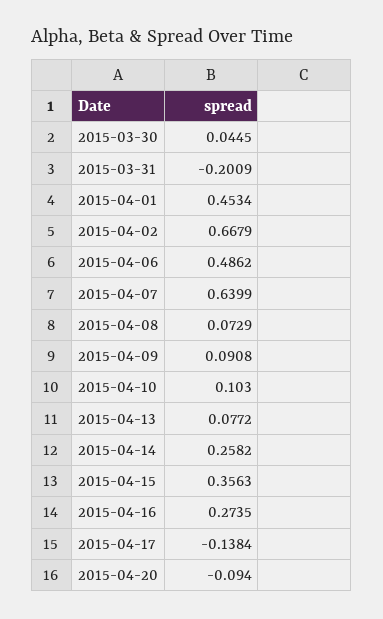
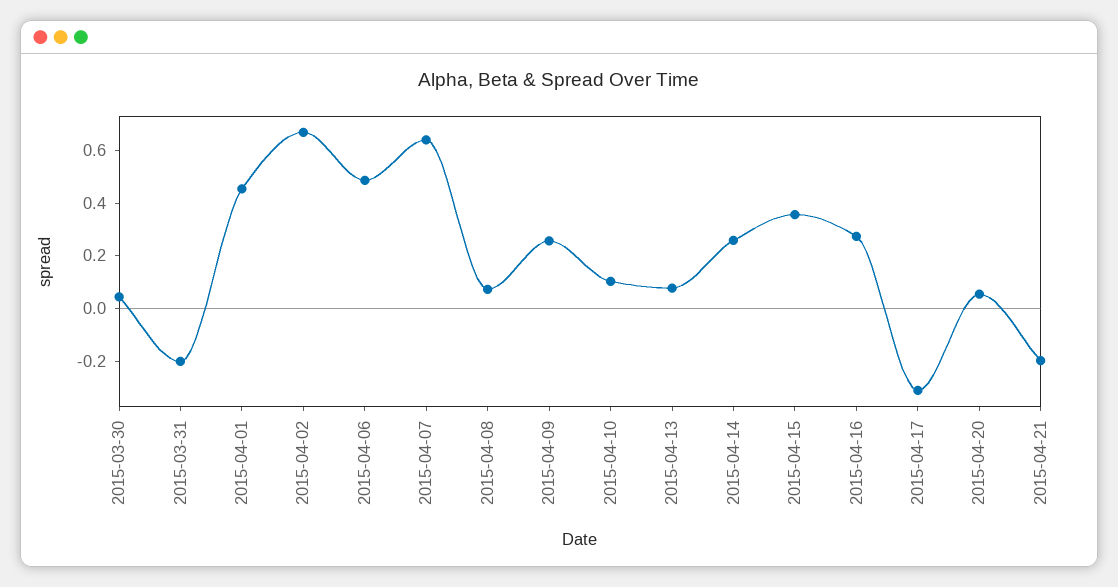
2015-04-09: 0.0908 -> 0.25
2015-04-17: -0.1384 -> -0.3
2015-04-20: -0.094 -> 0.05
2015-04-21: none -> -0.2

